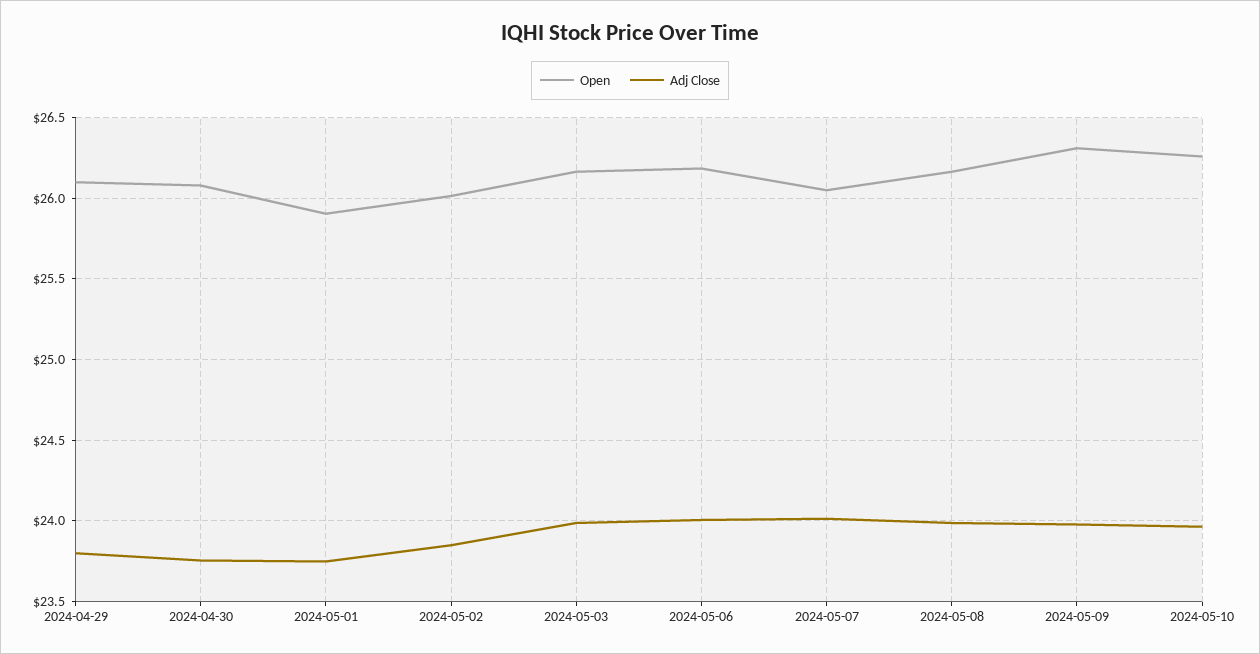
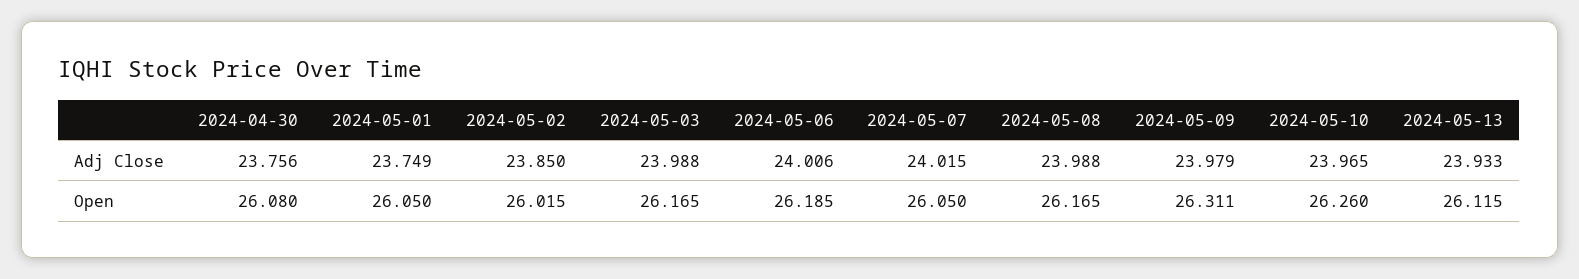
Open, 2024-04-29: 26.1 -> none
Adj Close, 2024-04-29: 23.8 -> none
Open, 2024-05-01: 25.9 -> 26.05
Adj Close, 2024-05-13: none -> 23.933
Open, 2024-05-13: none -> 26.115

